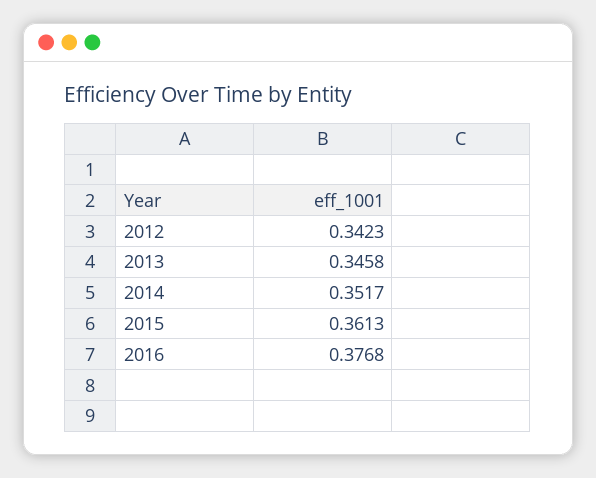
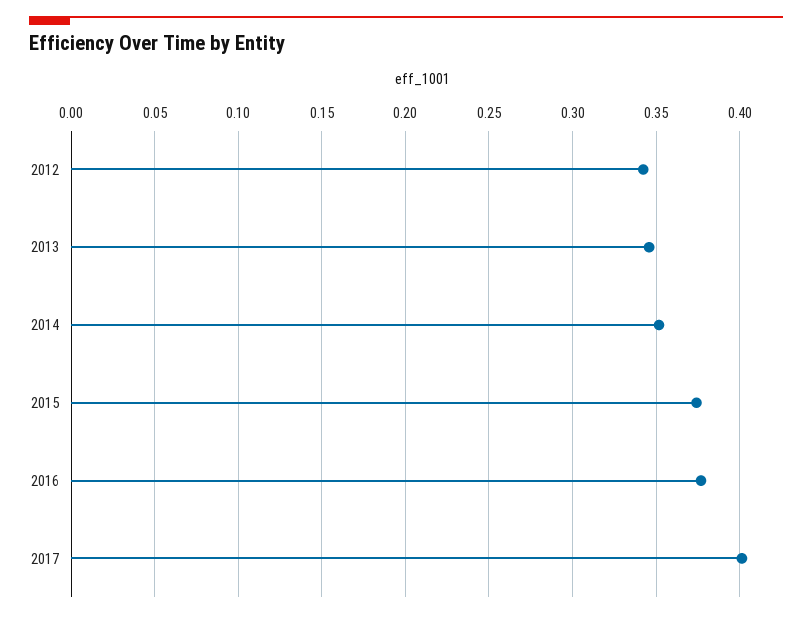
2015: 0.3613 -> 0.375
2017: none -> 0.4

